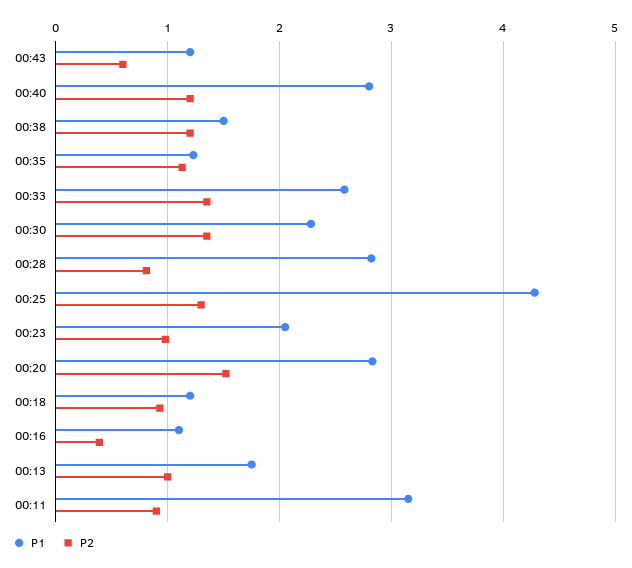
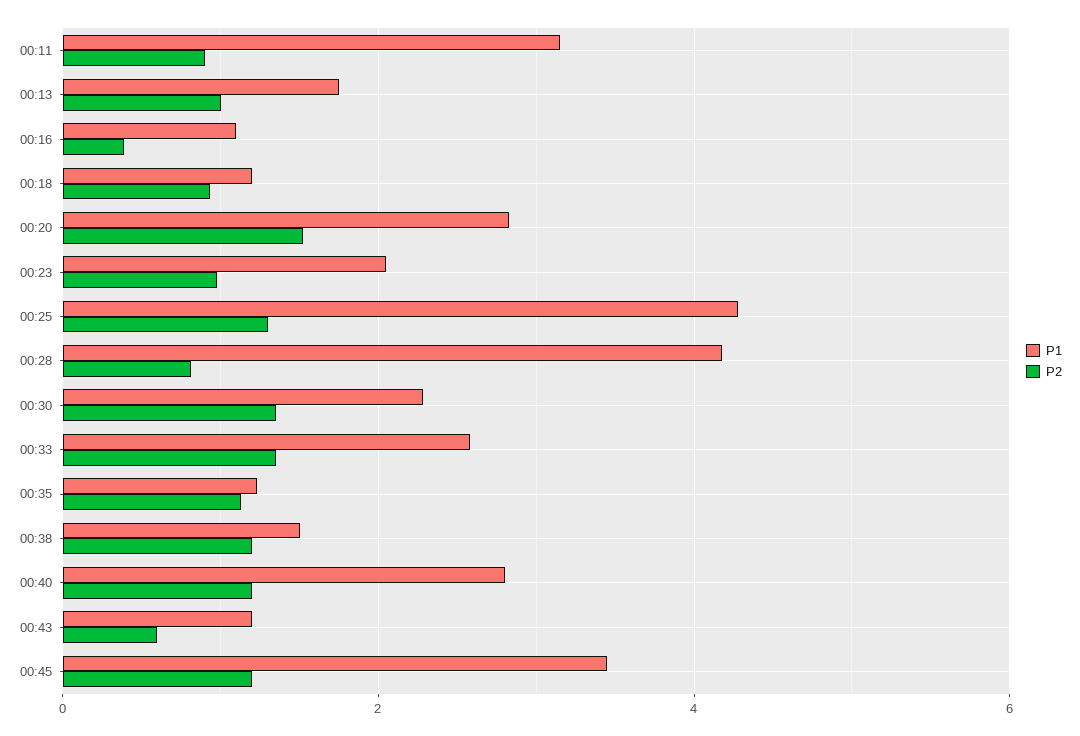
P1, 00:28: 2.8 -> 4.2
P1, 00:45: none -> 3.4
P2, 00:45: none -> 1.2

